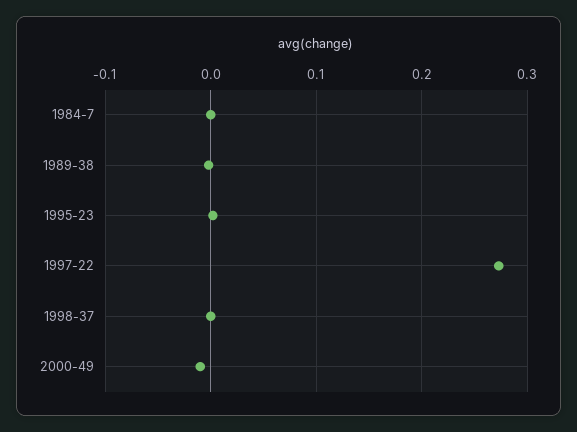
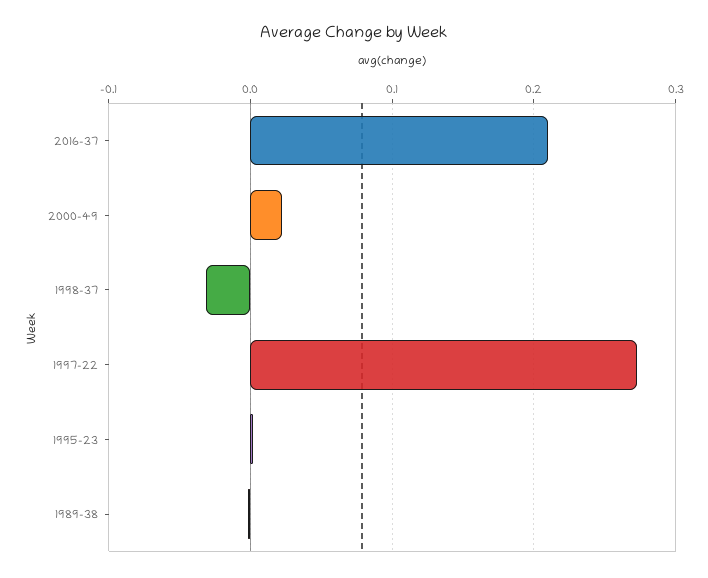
1984-7: 0 -> none
1998-37: 0 -> -0.03
2000-49: -0.01 -> 0.02
2016-37: none -> 0.21

